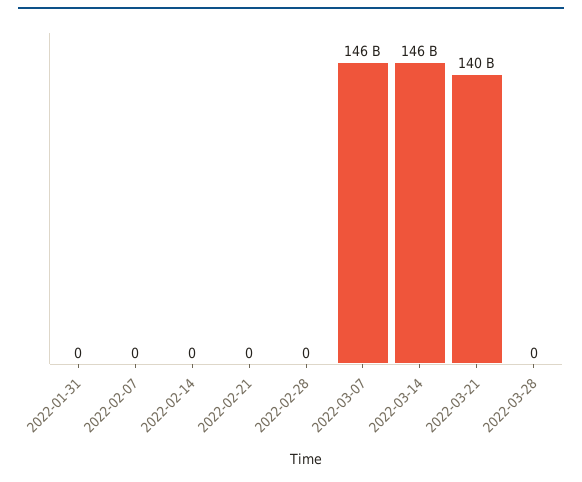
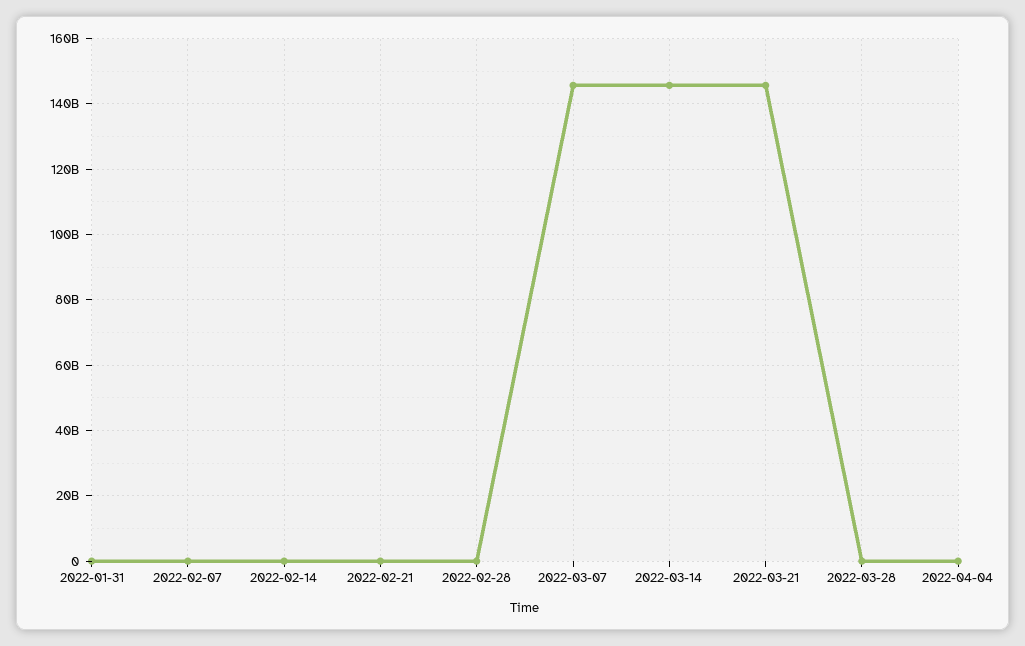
2022-03-21: 140000000000 -> 146000000000
2022-04-04: none -> 0

